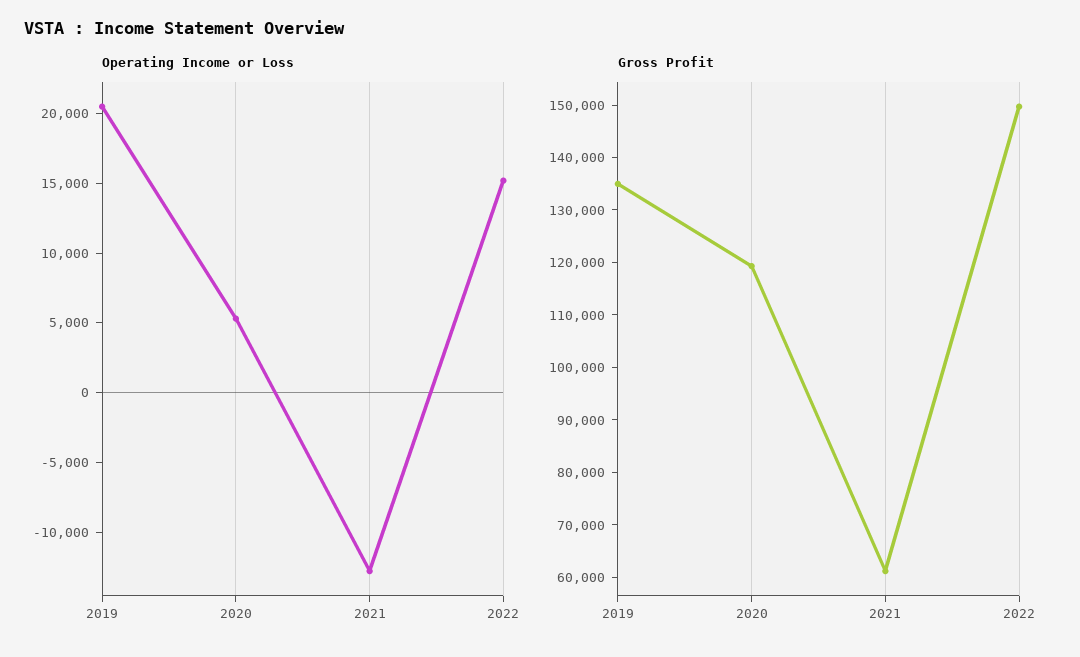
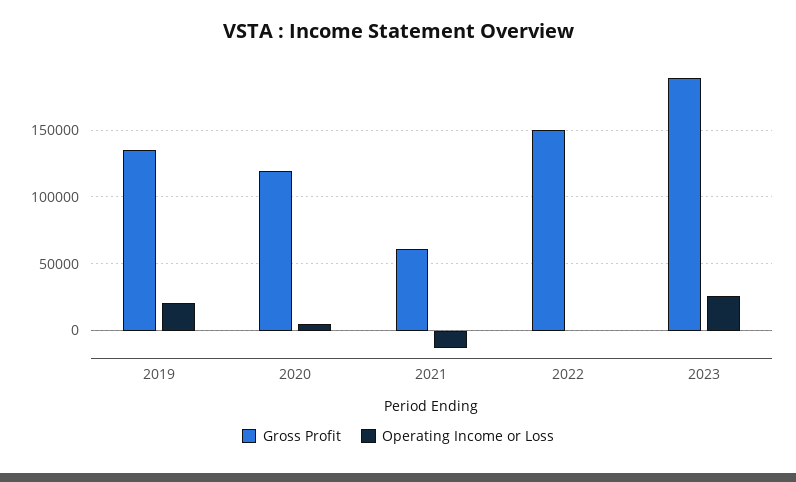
Operating Income or Loss, 2022: 15000 -> 0
Gross Profit, 2023: none -> 190000
Operating Income or Loss, 2023: none -> 25000

